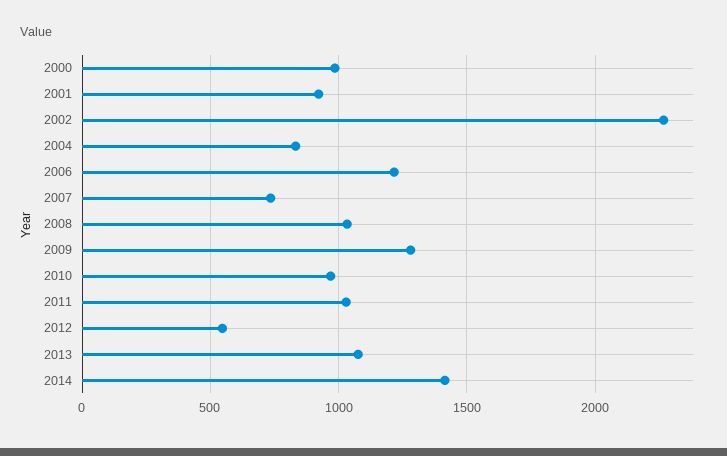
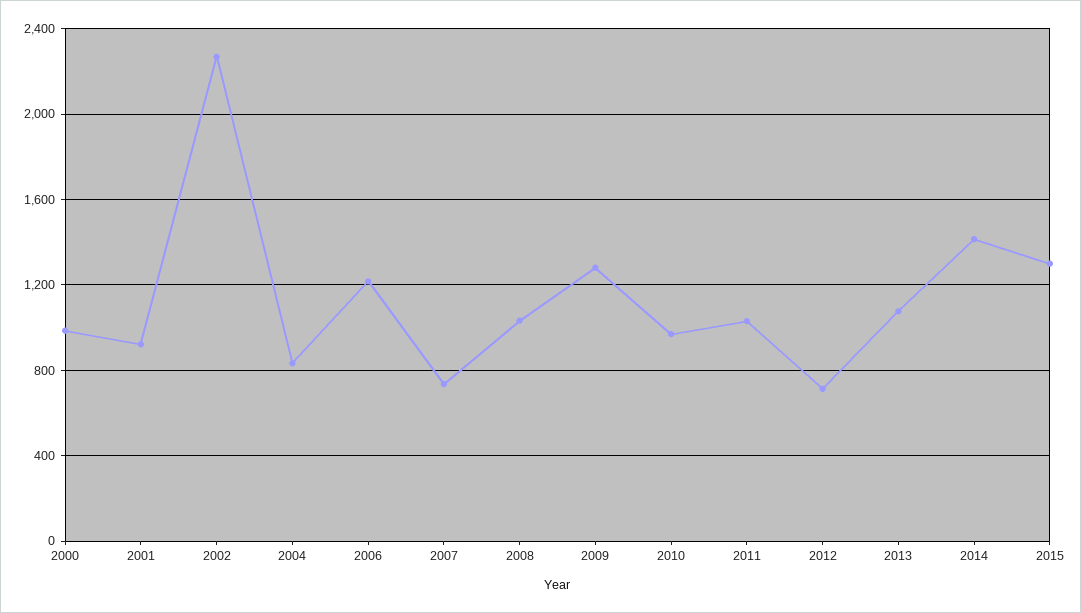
2012: 550 -> 700
2015: none -> 1300

